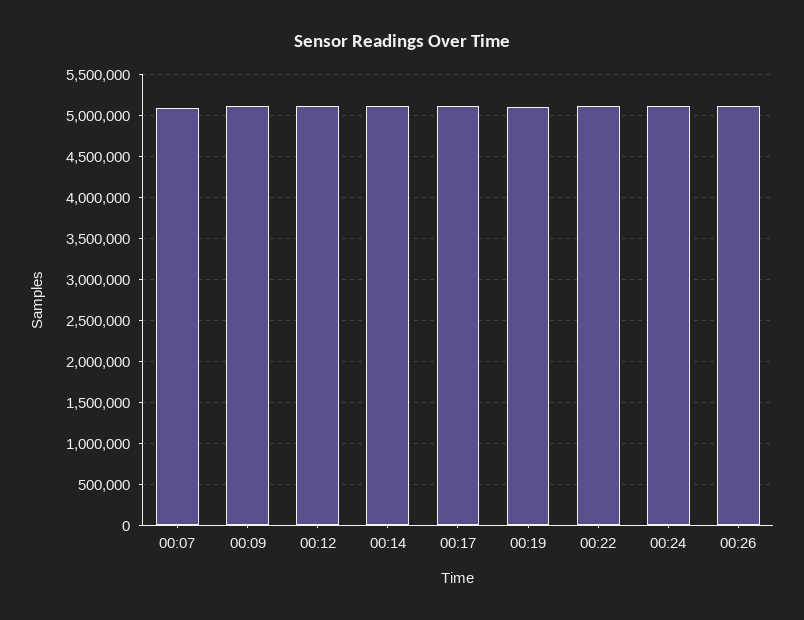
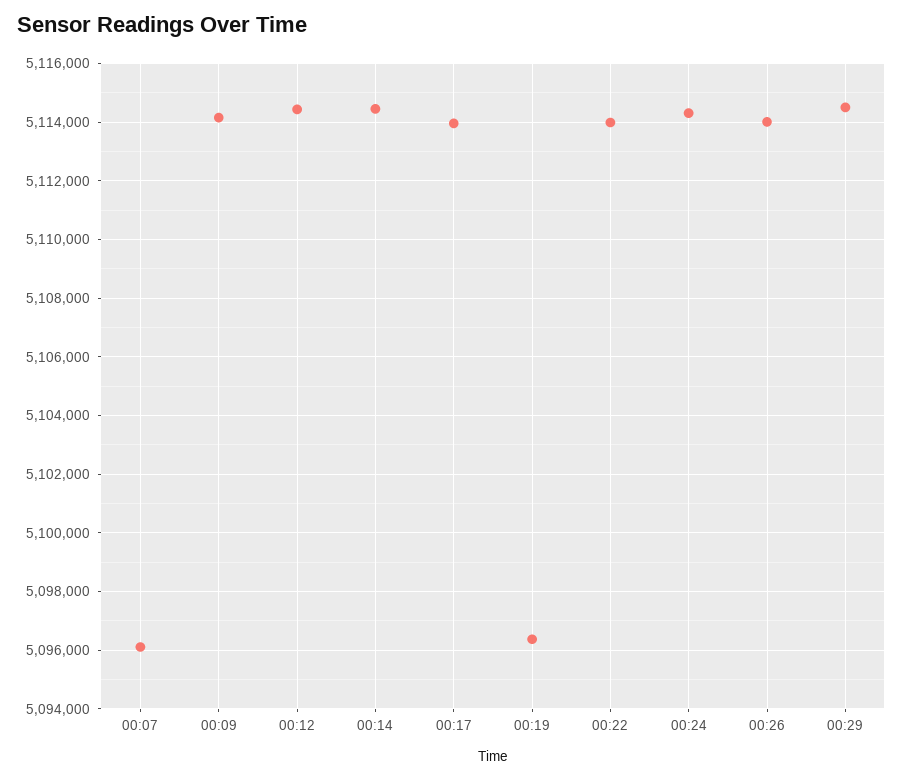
00:29: none -> 5114500

